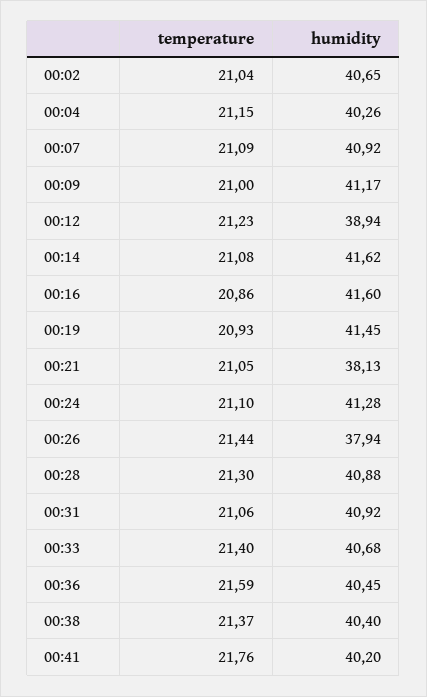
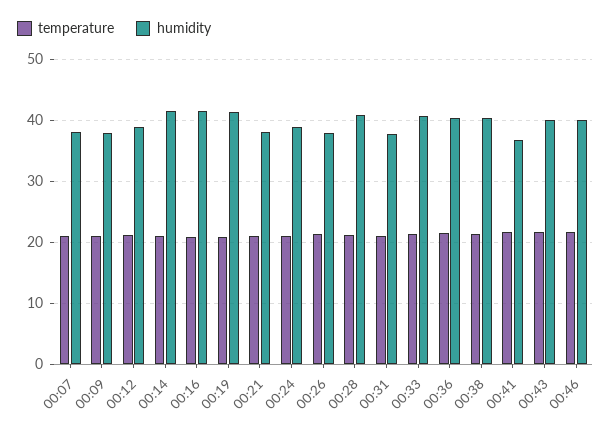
temperature, 00:02: 21.04 -> none
humidity, 00:02: 40.65 -> none
temperature, 00:04: 21.15 -> none
humidity, 00:04: 40.26 -> none
humidity, 00:07: 40.92 -> 38
humidity, 00:09: 41.17 -> 38
humidity, 00:24: 41.28 -> 39
humidity, 00:31: 40.92 -> 38
humidity, 00:41: 40.2 -> 37
temperature, 00:43: none -> 22
humidity, 00:43: none -> 40
temperature, 00:46: none -> 22
humidity, 00:46: none -> 40

